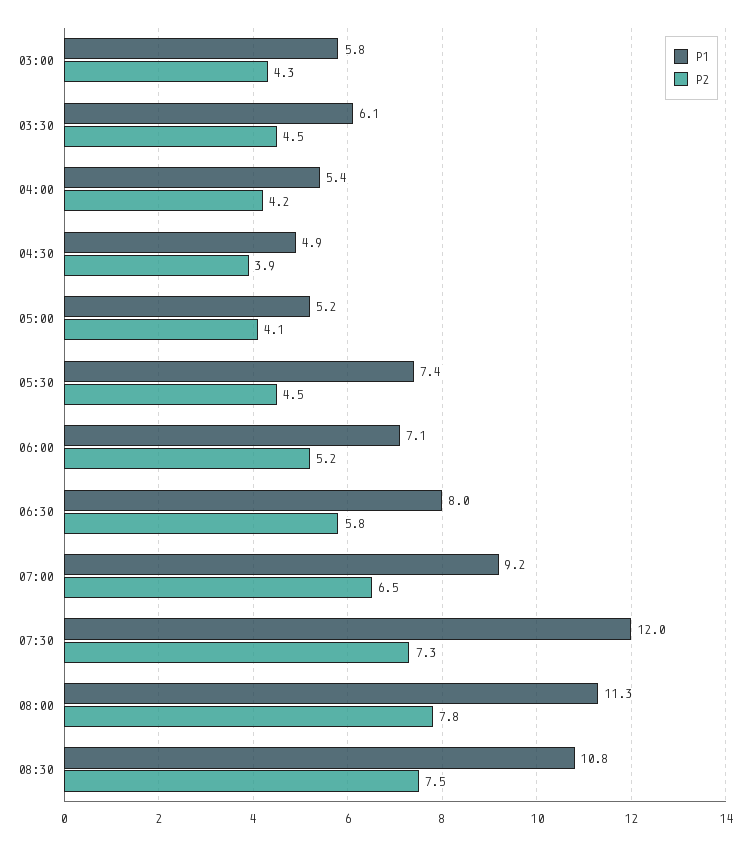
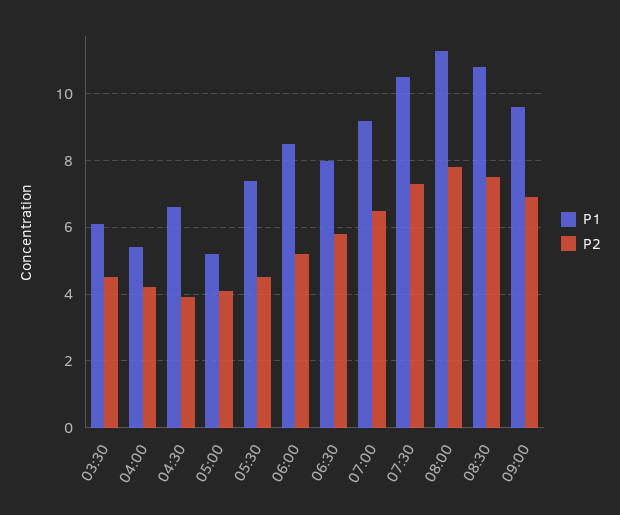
P1, 03:00: 5.8 -> none
P2, 03:00: 4.3 -> none
P1, 04:30: 4.9 -> 6.5
P1, 06:00: 7.1 -> 8.5
P1, 07:30: 12 -> 10.5
P1, 09:00: none -> 9.5
P2, 09:00: none -> 7

